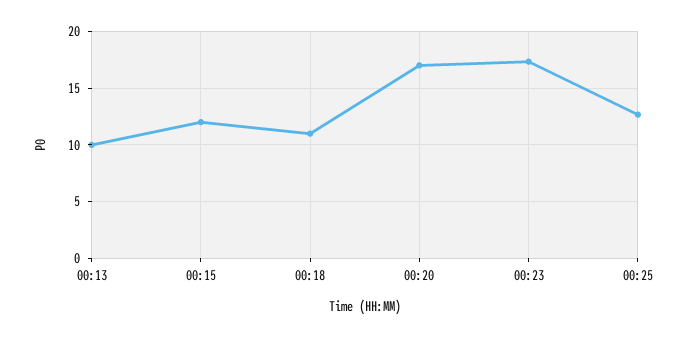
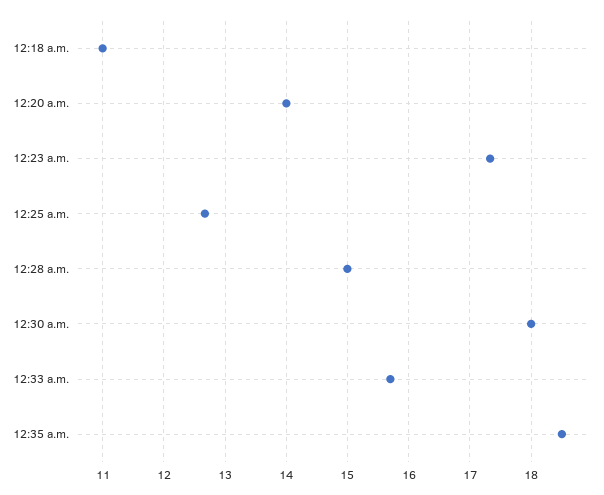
00:13: 10 -> none
00:15: 12 -> none
00:20: 17 -> 14
12:28 a.m.: none -> 15
12:30 a.m.: none -> 18
12:33 a.m.: none -> 15.7
12:35 a.m.: none -> 18.5

